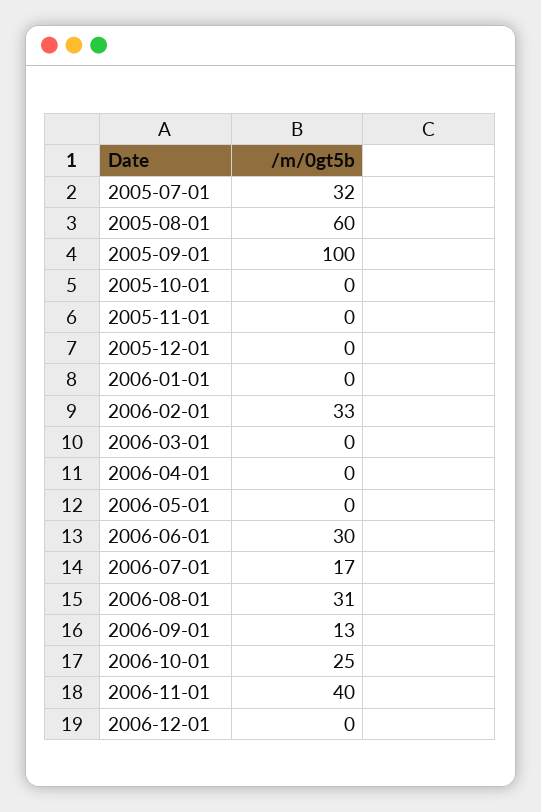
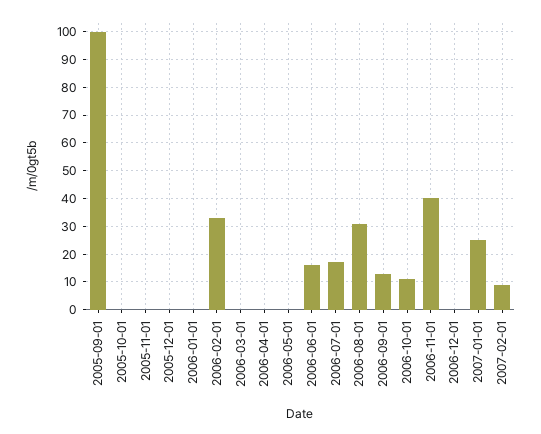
2005-07-01: 32 -> none
2005-08-01: 60 -> none
2006-06-01: 30 -> 15
2006-10-01: 25 -> 10
2007-01-01: none -> 25
2007-02-01: none -> 10

